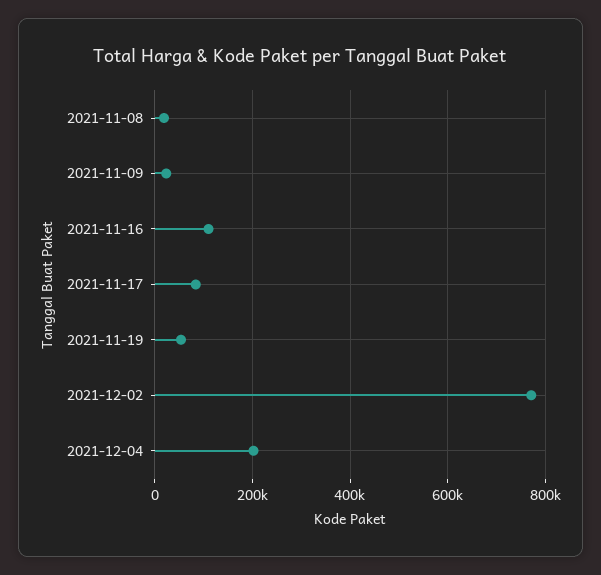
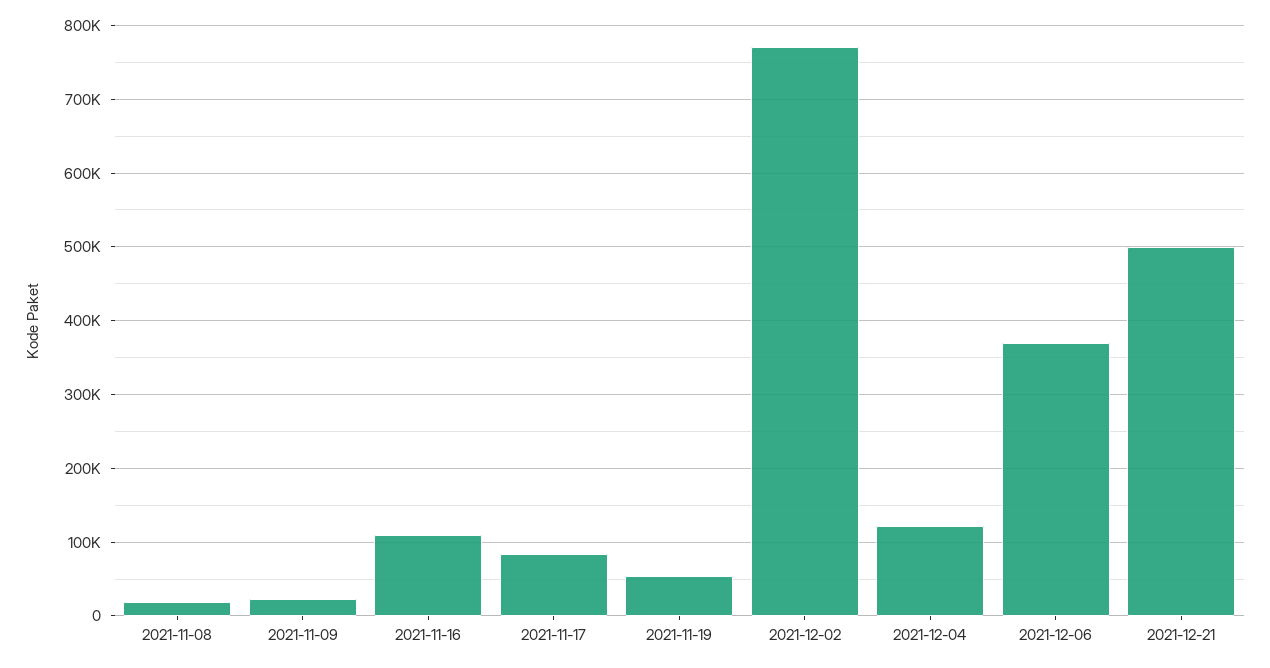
2021-12-04: 200000 -> 120000
2021-12-06: none -> 370000
2021-12-21: none -> 500000

